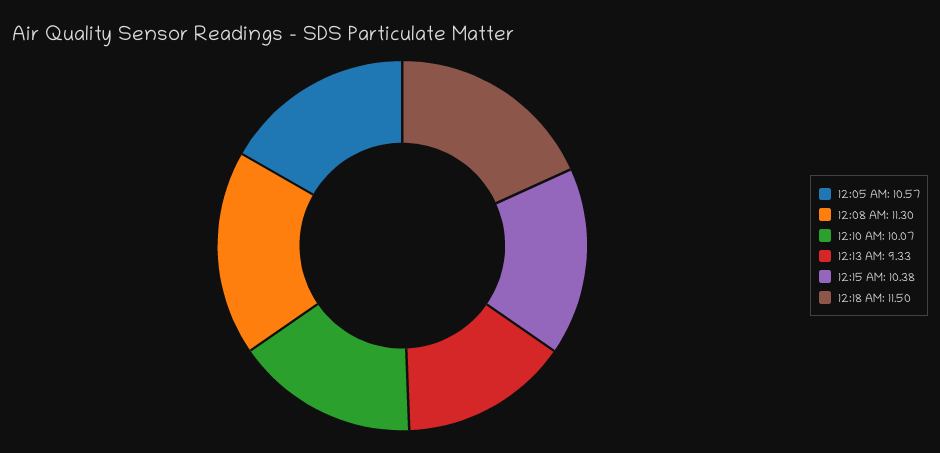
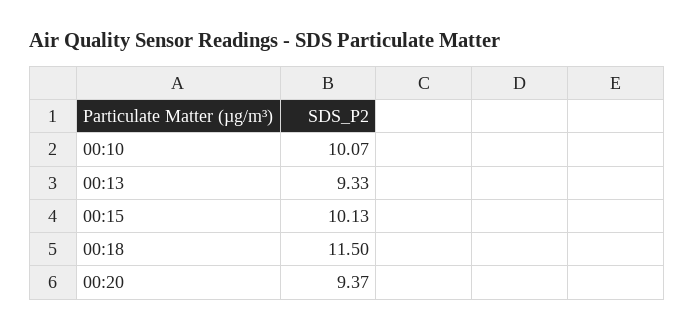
12:05 AM: 10.57 -> none
12:08 AM: 11.3 -> none
12:15 AM: 10.38 -> 10.13
00:20: none -> 9.37

